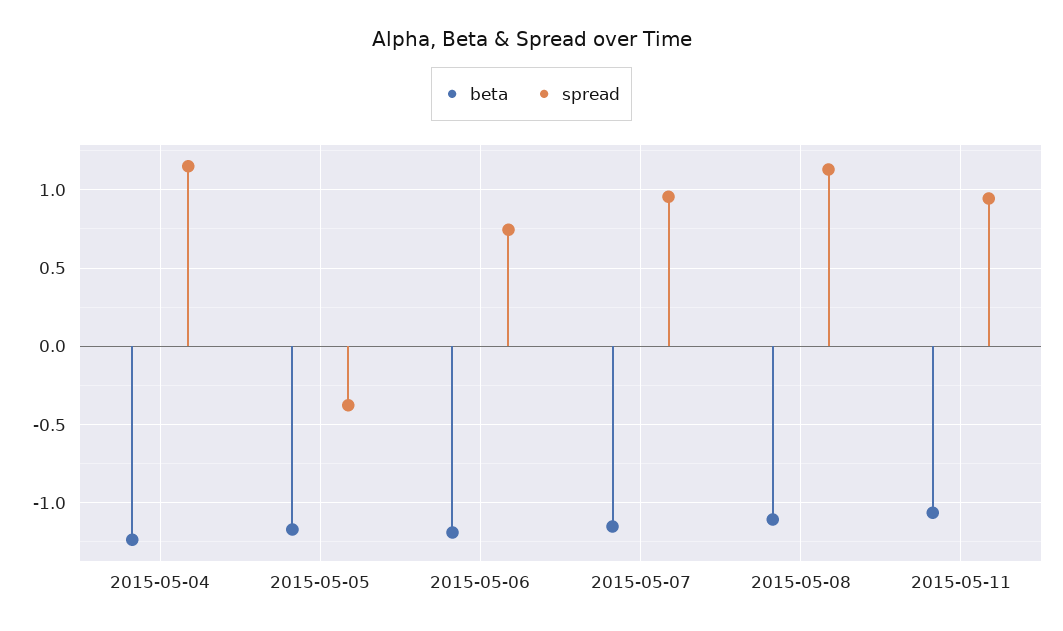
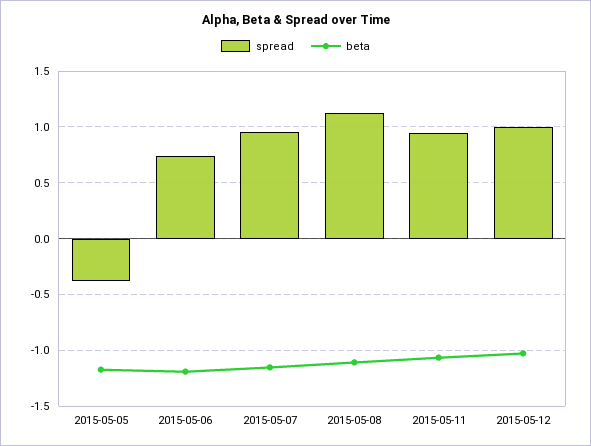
beta, 2015-05-04: -1.25 -> none
spread, 2015-05-04: 1.15 -> none
spread, 2015-05-12: none -> 1
beta, 2015-05-12: none -> -1

